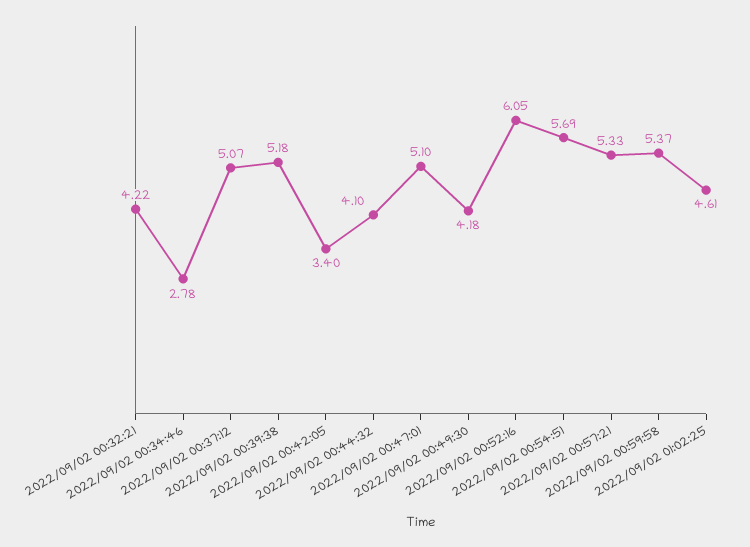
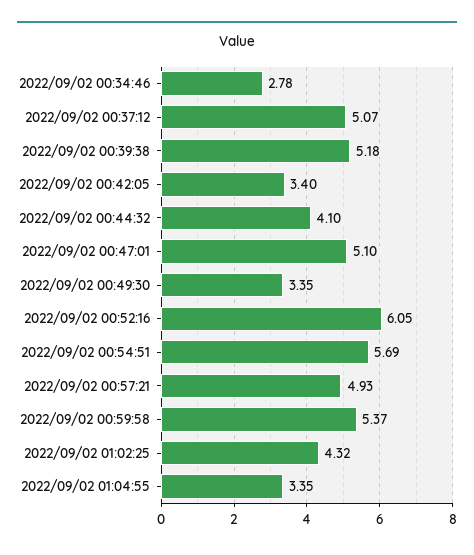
2022/09/02 00:32:21: 4.22 -> none
2022/09/02 00:49:30: 4.18 -> 3.35
2022/09/02 00:57:21: 5.33 -> 4.93
2022/09/02 01:02:25: 4.61 -> 4.32
2022/09/02 01:04:55: none -> 3.35

